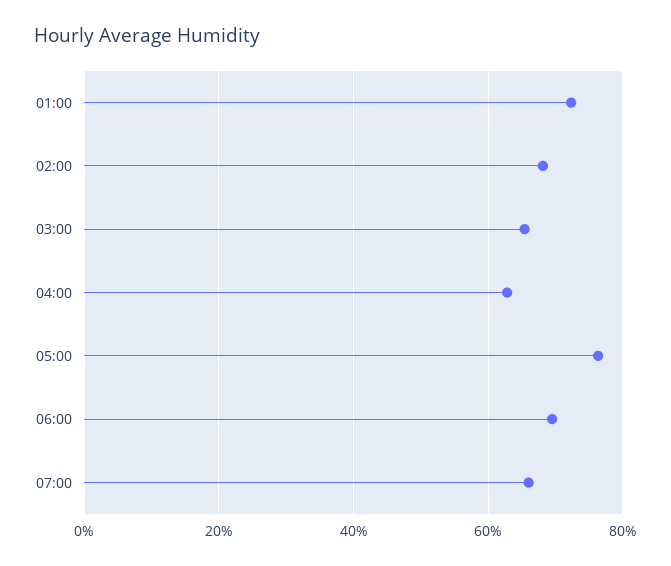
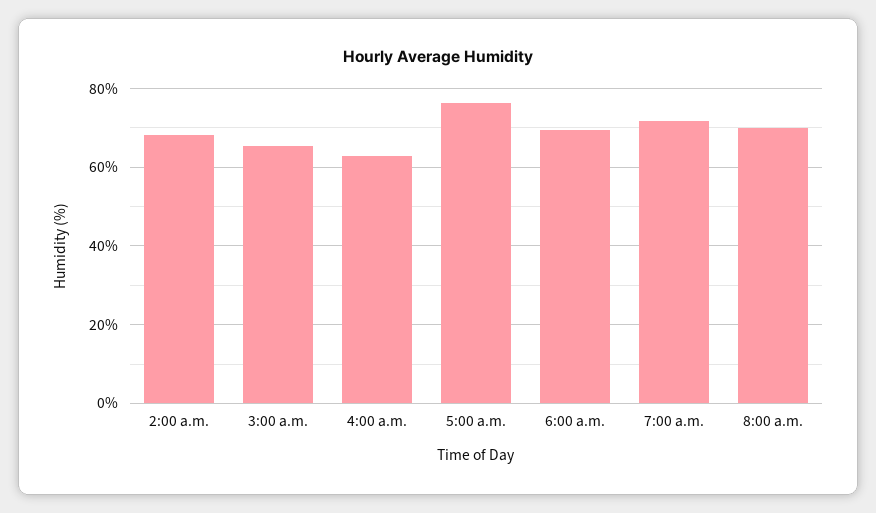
01:00: 72 -> none
07:00: 66 -> 72
8:00 a.m.: none -> 70

